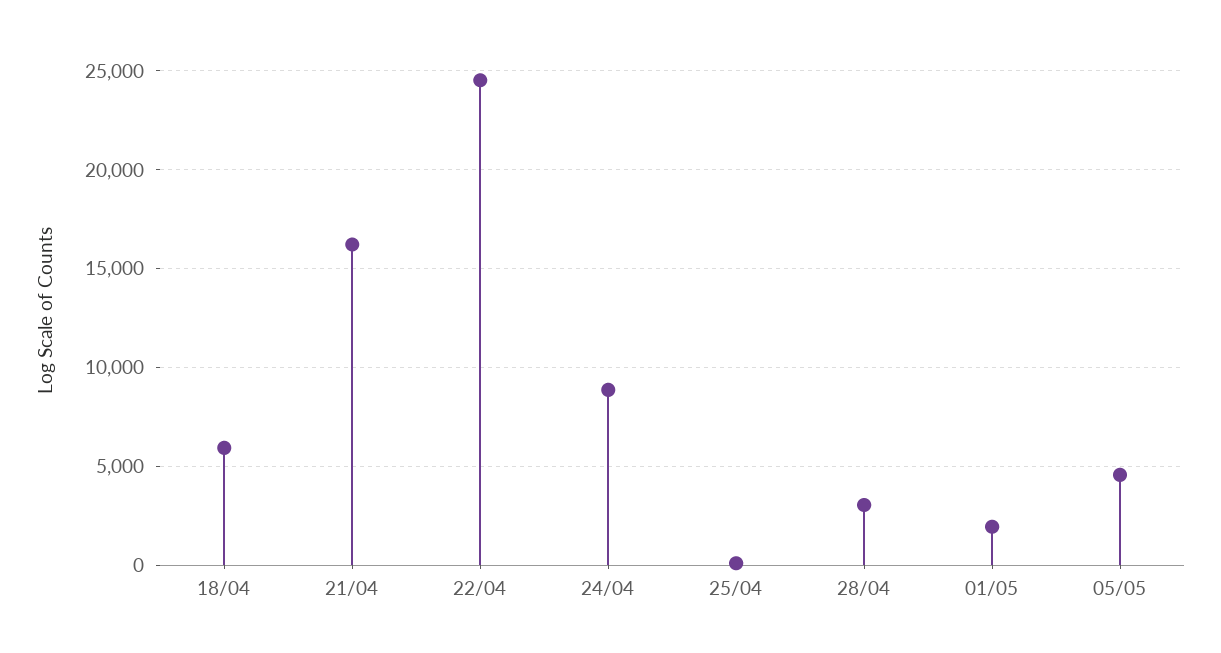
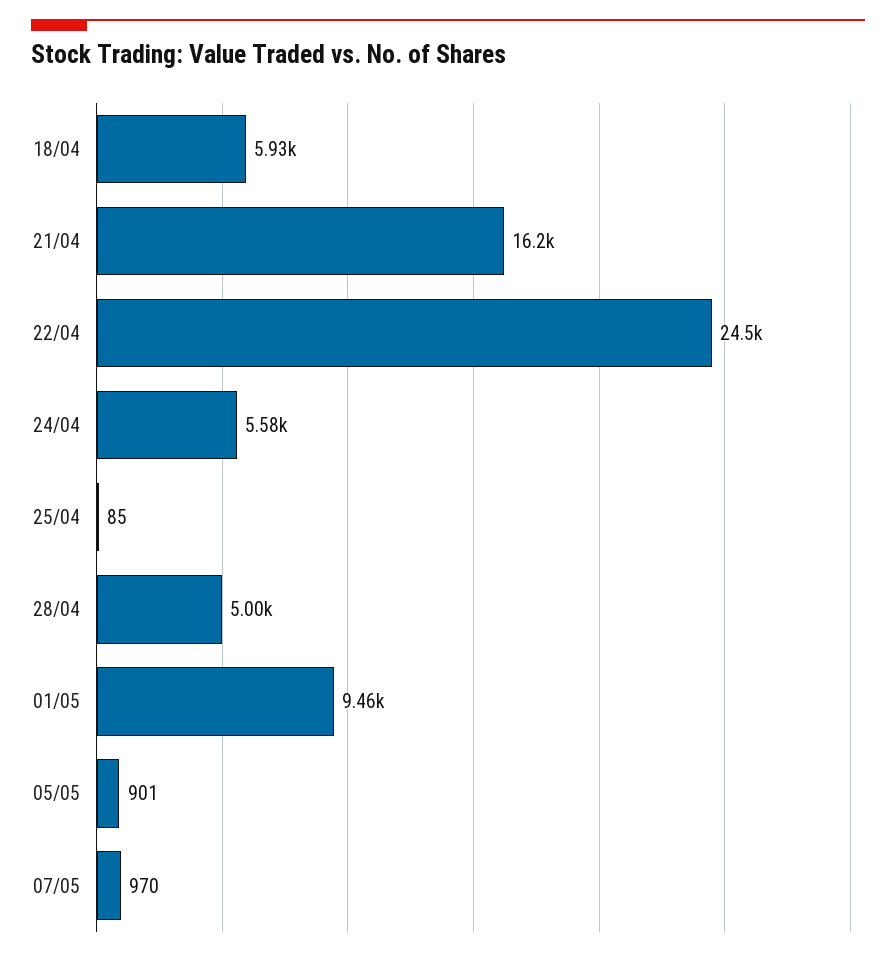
24/04: 9000 -> 5580
28/04: 3000 -> 5000
01/05: 2000 -> 9460
05/05: 4500 -> 901
07/05: none -> 970

